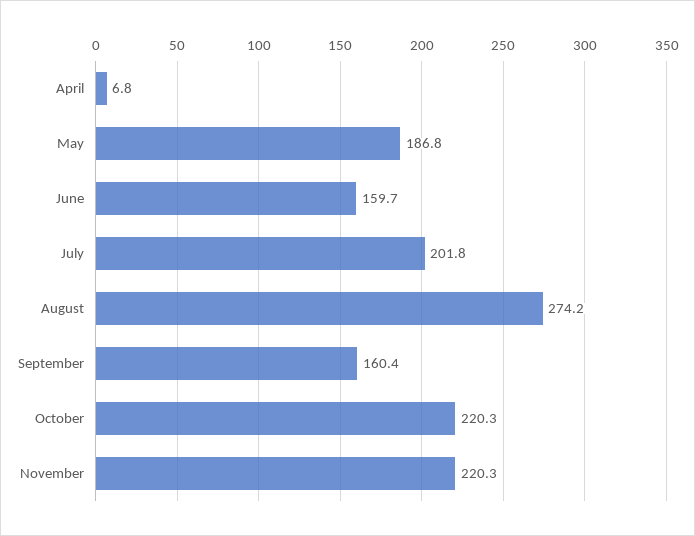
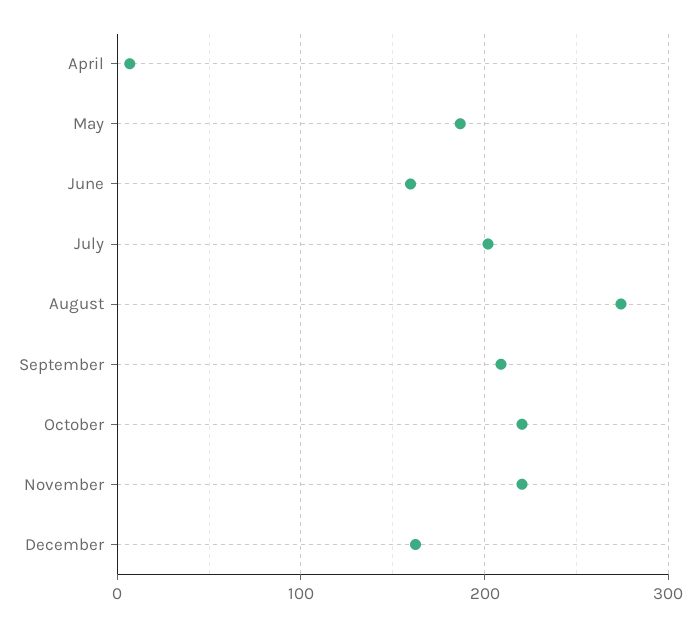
September: 160.4 -> 210
December: none -> 160

